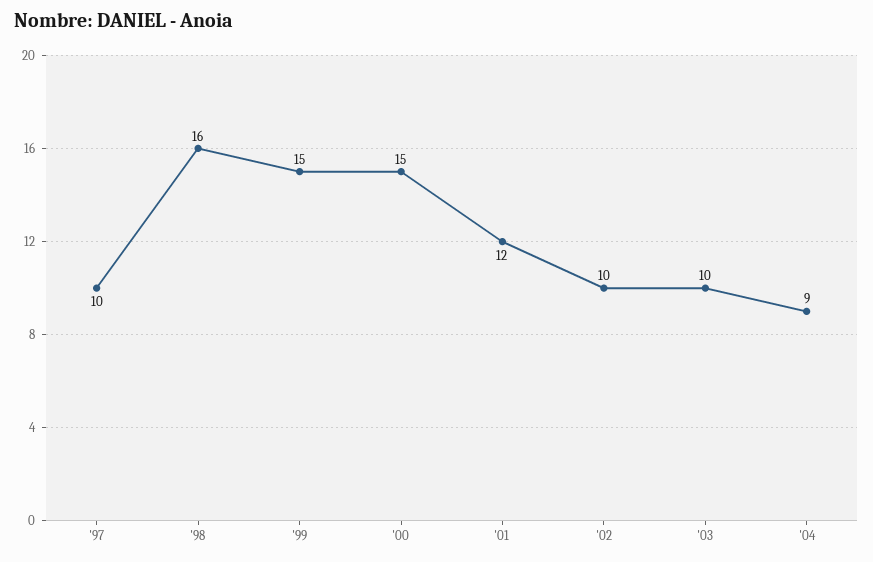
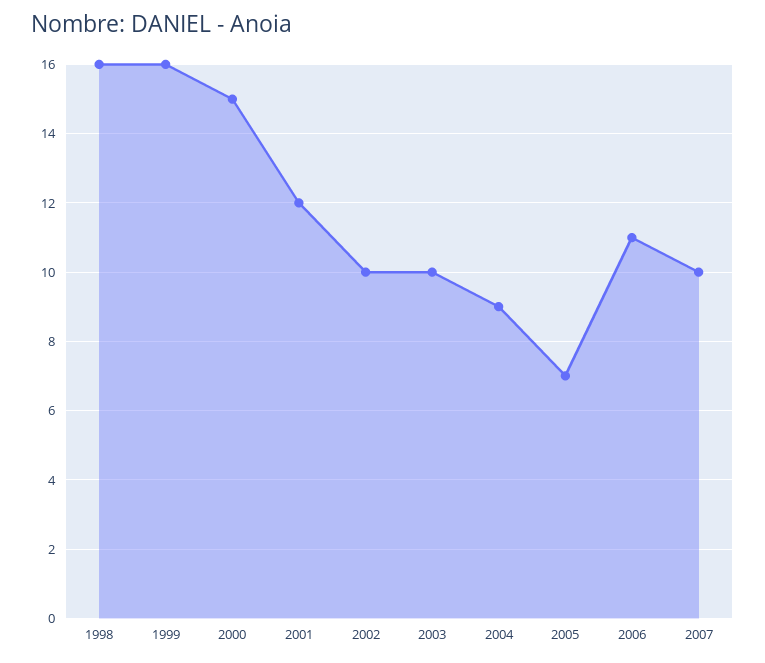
'97: 10 -> none
'99: 15 -> 16
2005: none -> 7
2006: none -> 11
2007: none -> 10

